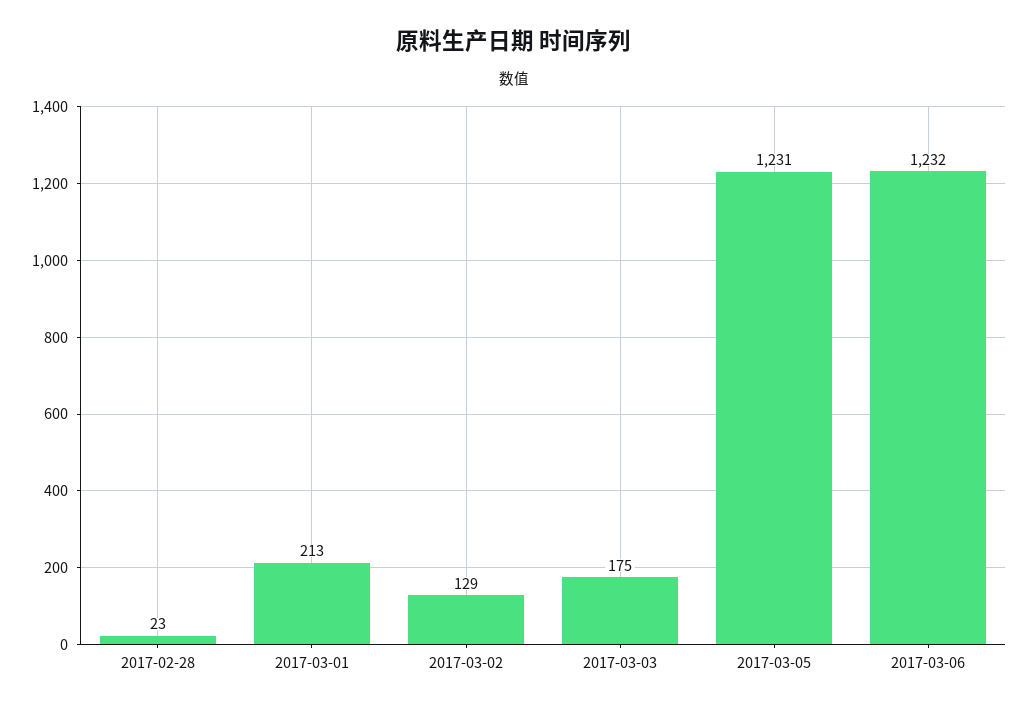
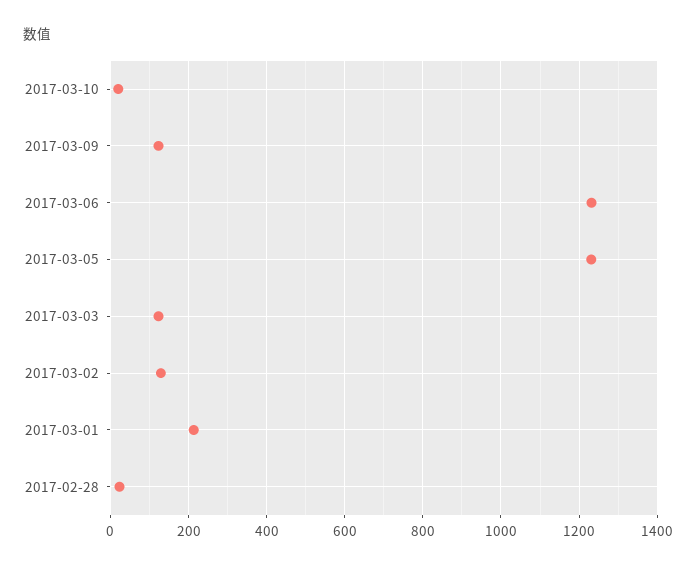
2017-03-03: 175 -> 120
2017-03-10: none -> 20
2017-03-09: none -> 120

